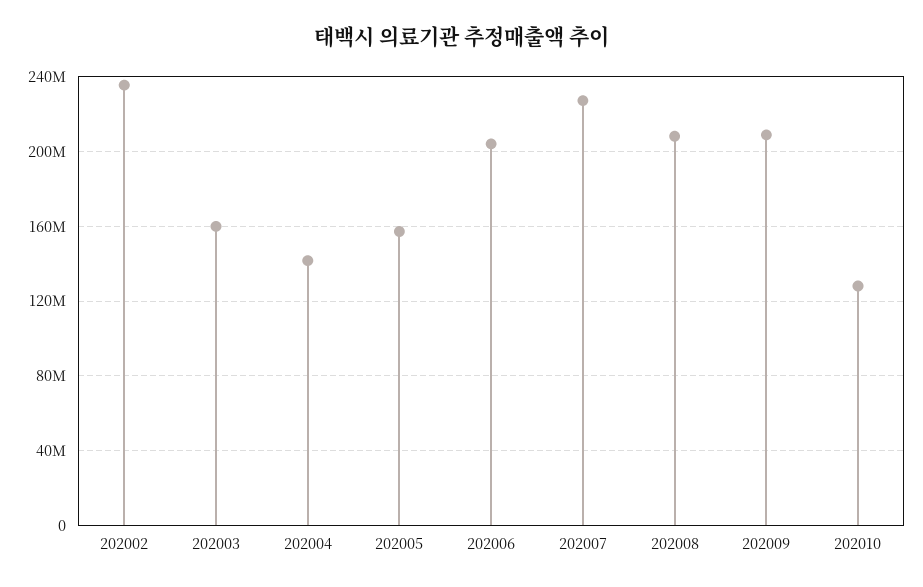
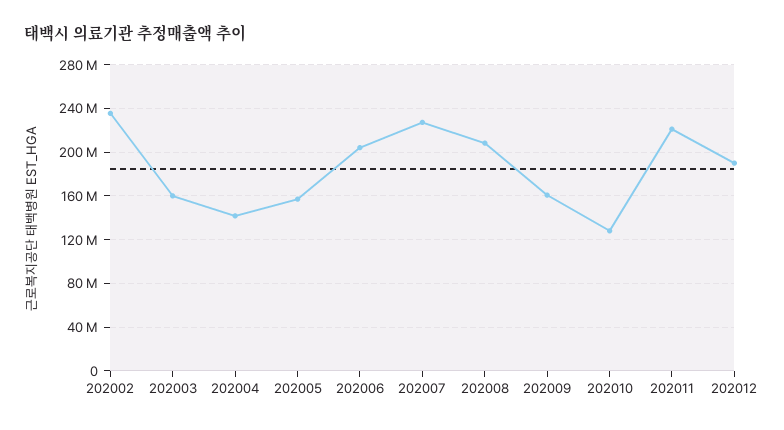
202009: 210000000 -> 160000000
202011: none -> 220000000
202012: none -> 190000000

